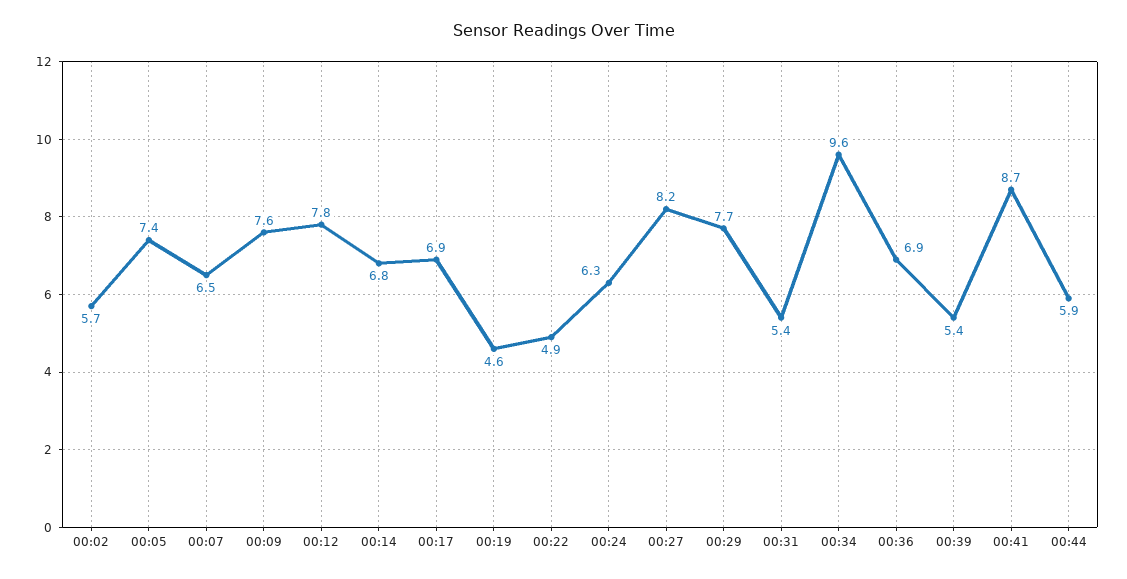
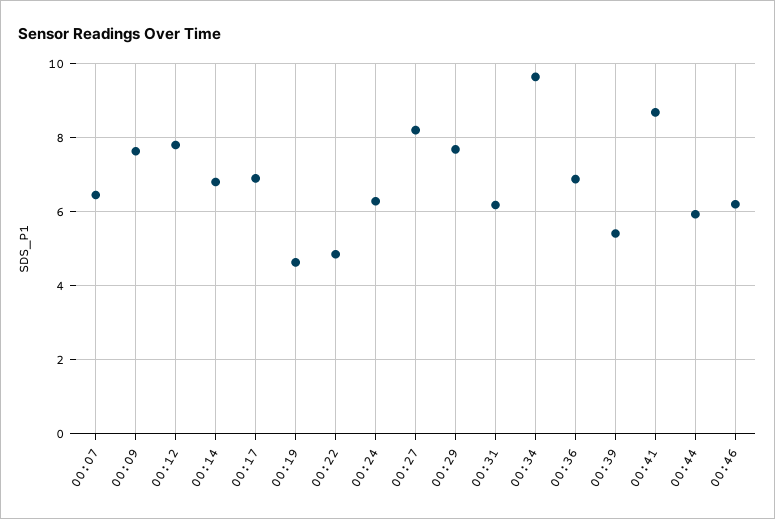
00:02: 5.7 -> none
00:05: 7.4 -> none
00:31: 5.4 -> 6.2
00:46: none -> 6.2

